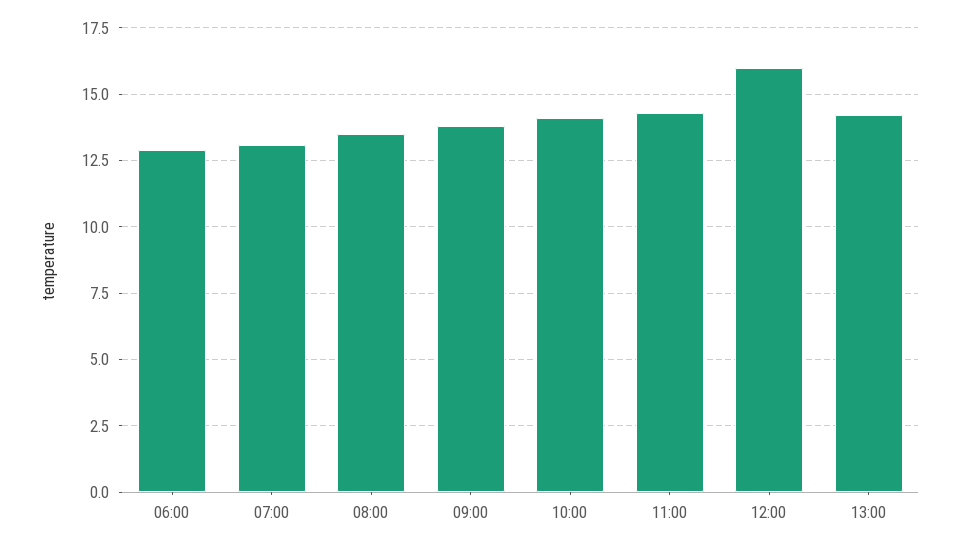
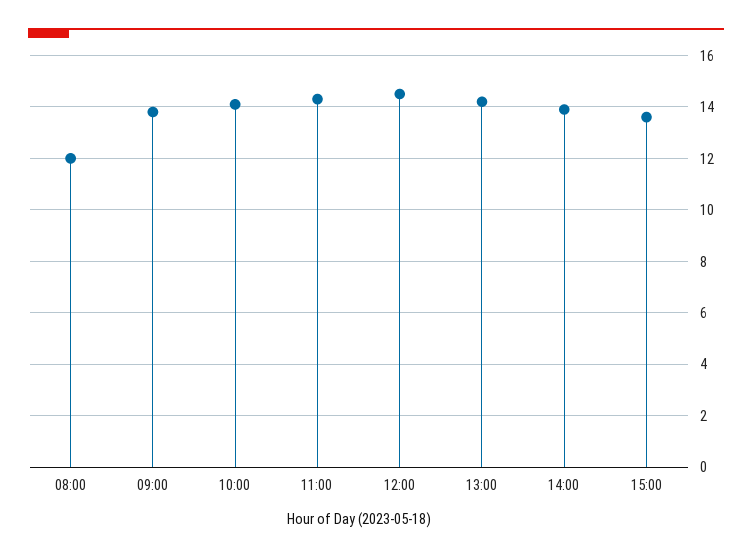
06:00: 13 -> none
07:00: 13 -> none
08:00: 13.5 -> 12
12:00: 16 -> 14.5
14:00: none -> 14
15:00: none -> 13.5

